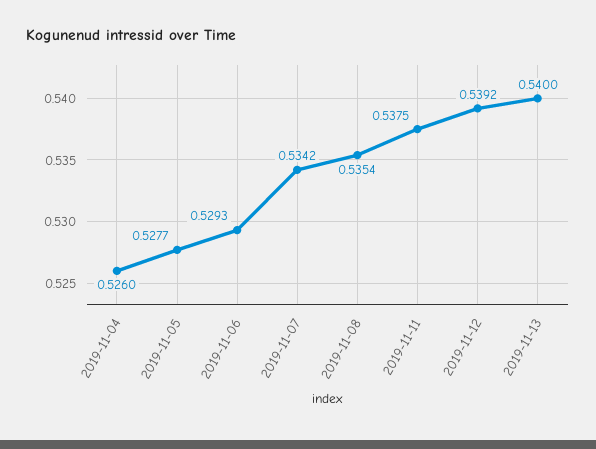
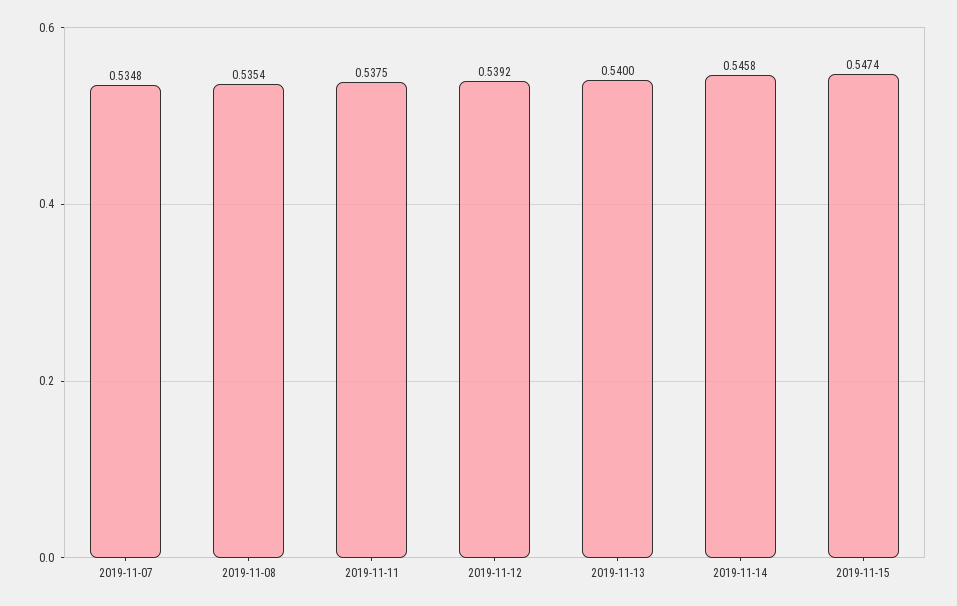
2019-11-04: 0.526 -> none
2019-11-05: 0.5277 -> none
2019-11-06: 0.5293 -> none
2019-11-07: 0.5342 -> 0.5348
2019-11-14: none -> 0.5458
2019-11-15: none -> 0.5474

